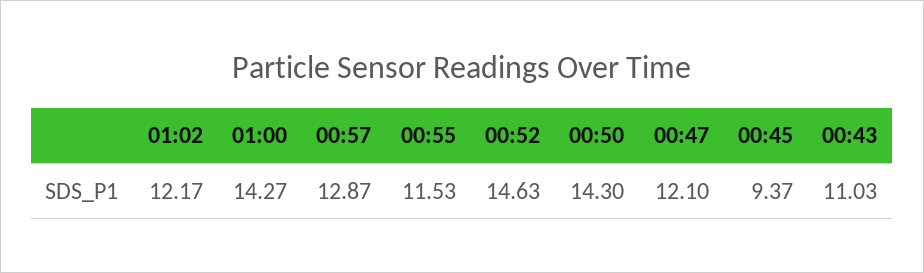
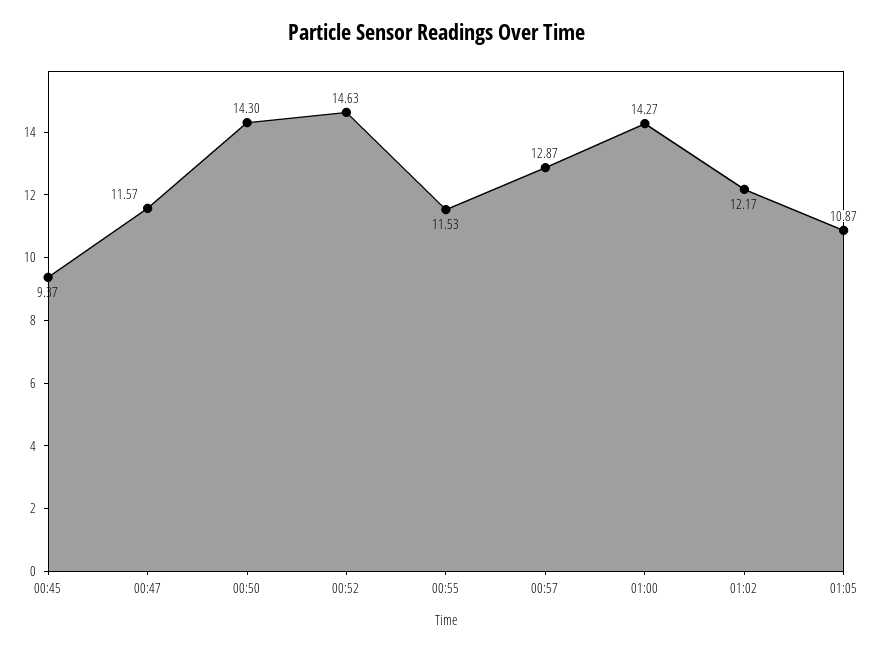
00:47: 12.1 -> 11.57
00:43: 11.03 -> none
01:05: none -> 10.87

